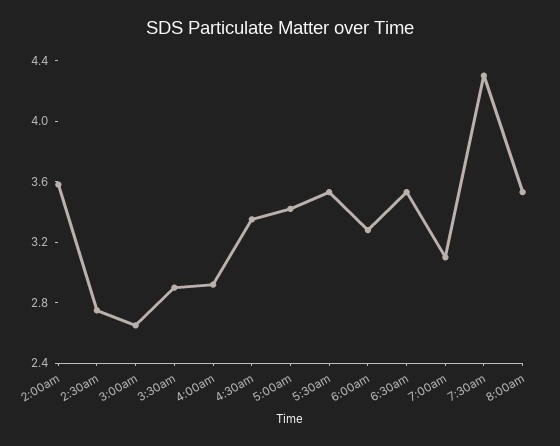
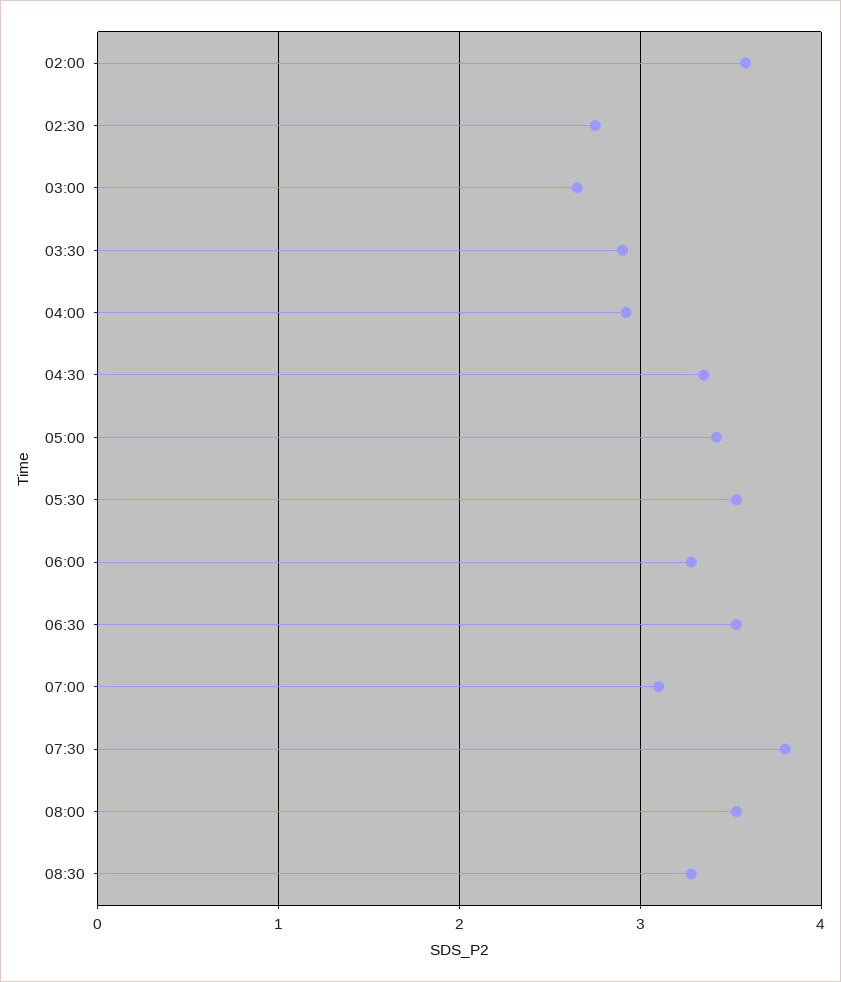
7:30am: 4.3 -> 3.8
08:30: none -> 3.3

